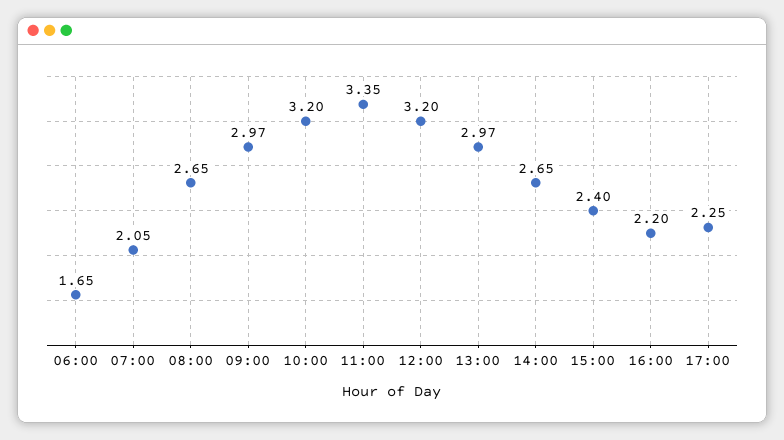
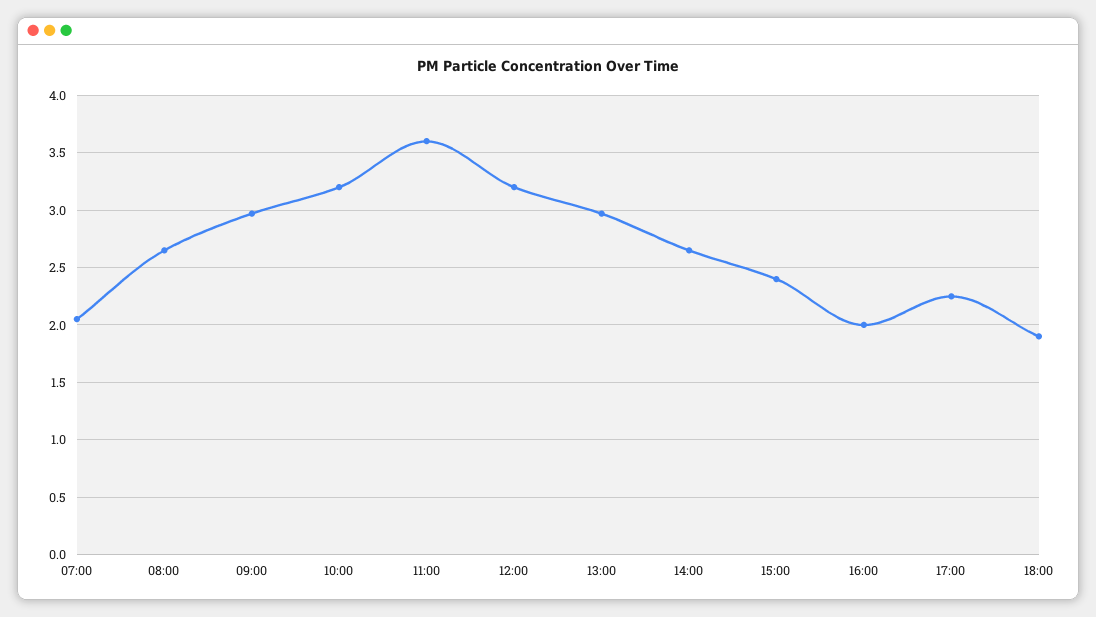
06:00: 1.65 -> none
11:00: 3.35 -> 3.6
16:00: 2.2 -> 2
18:00: none -> 1.9

